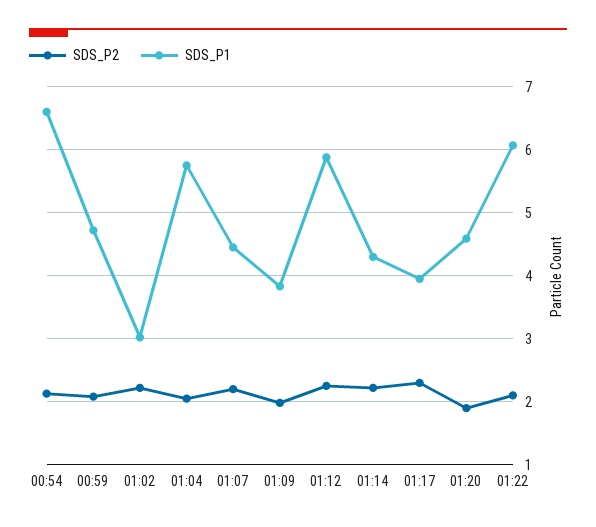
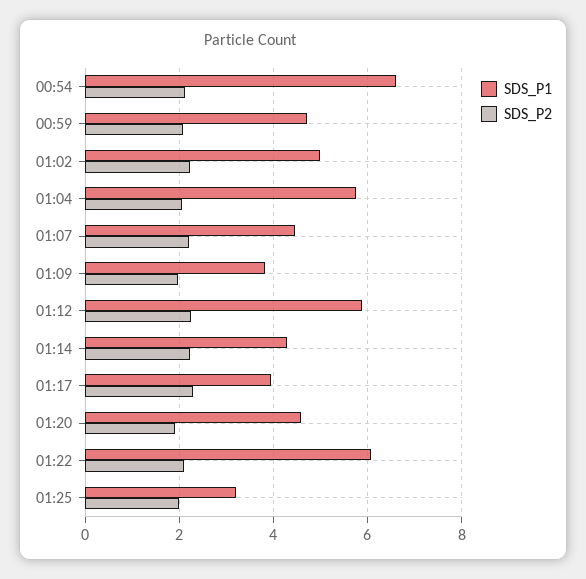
SDS_P1, 01:02: 3 -> 5
SDS_P1, 01:25: none -> 3.2
SDS_P2, 01:25: none -> 2

